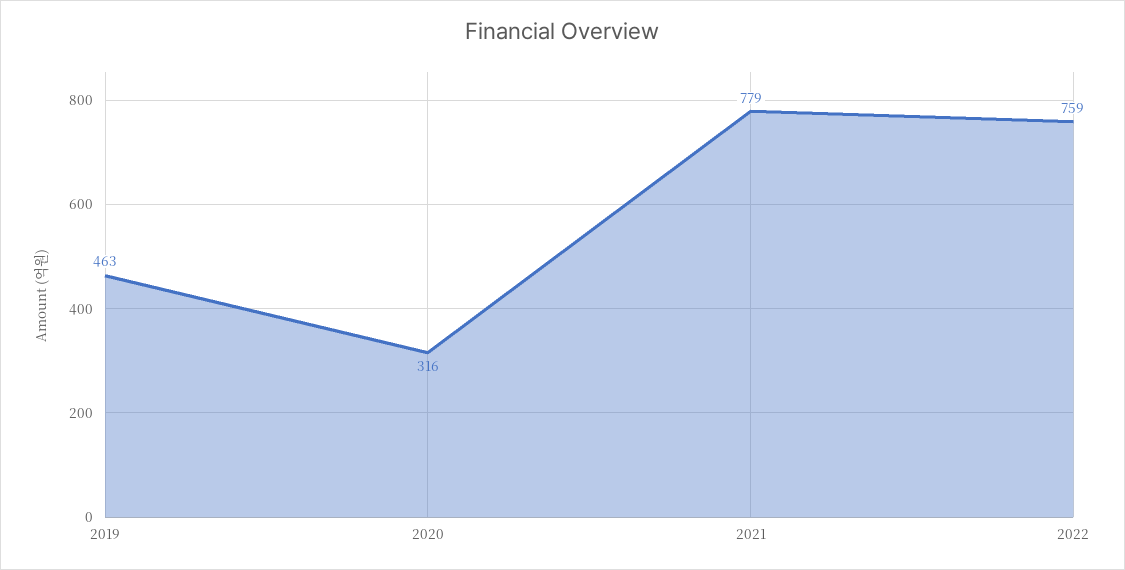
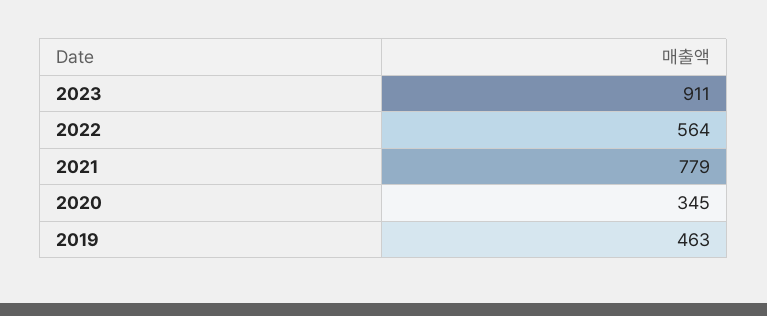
2020: 316 -> 345
2022: 759 -> 564
2023: none -> 911

